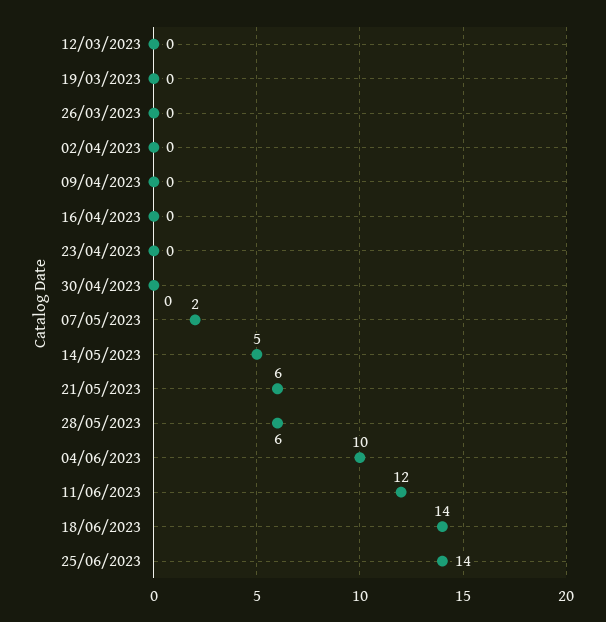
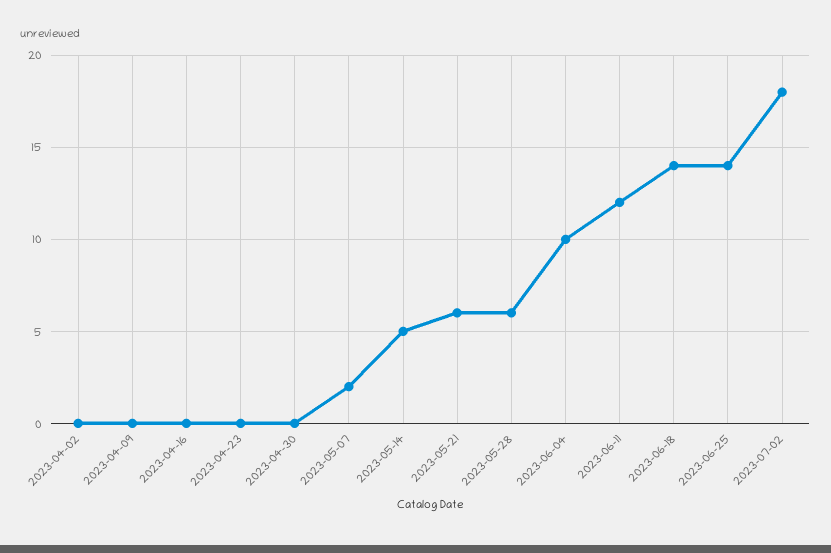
12/03/2023: 0 -> none
19/03/2023: 0 -> none
26/03/2023: 0 -> none
2023-07-02: none -> 18

